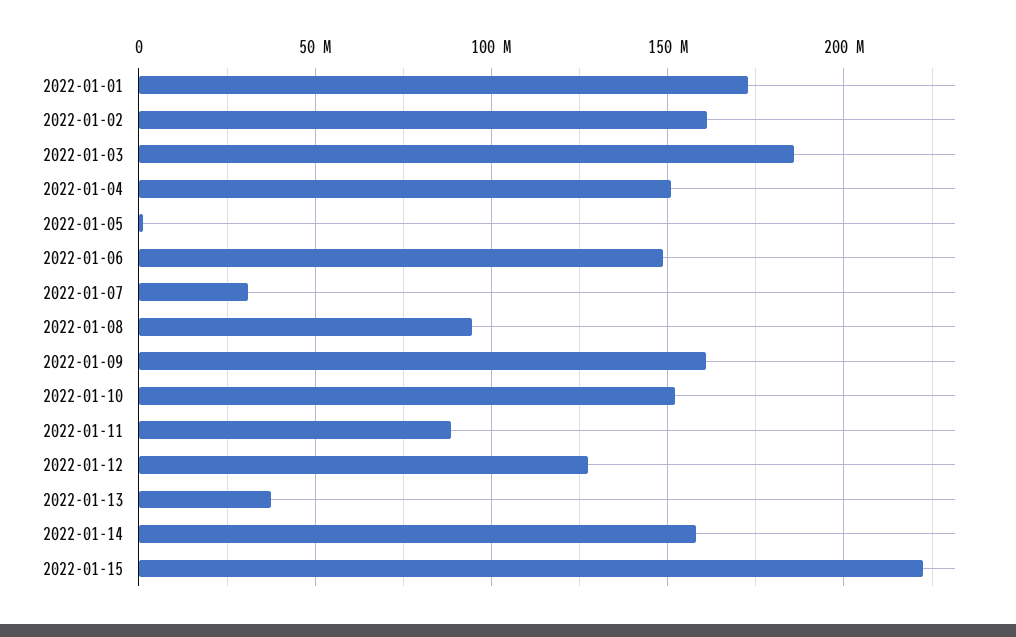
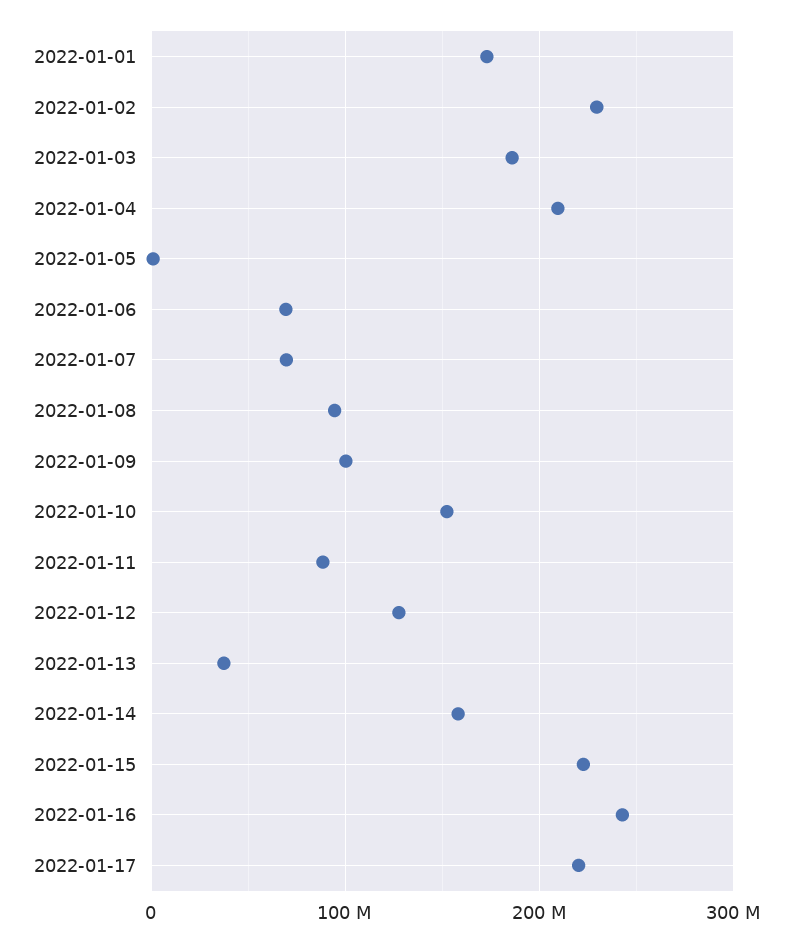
2022-01-02: 160000000 -> 230000000
2022-01-04: 150000000 -> 210000000
2022-01-06: 150000000 -> 70000000
2022-01-07: 30000000 -> 70000000
2022-01-09: 160000000 -> 100000000
2022-01-16: none -> 240000000
2022-01-17: none -> 220000000

